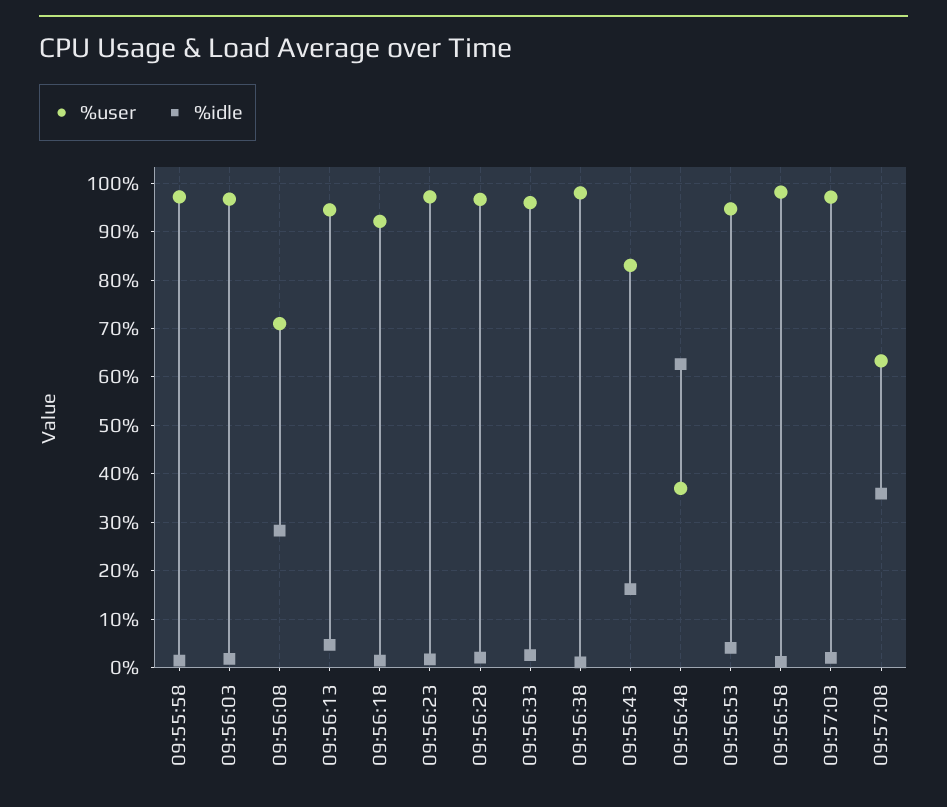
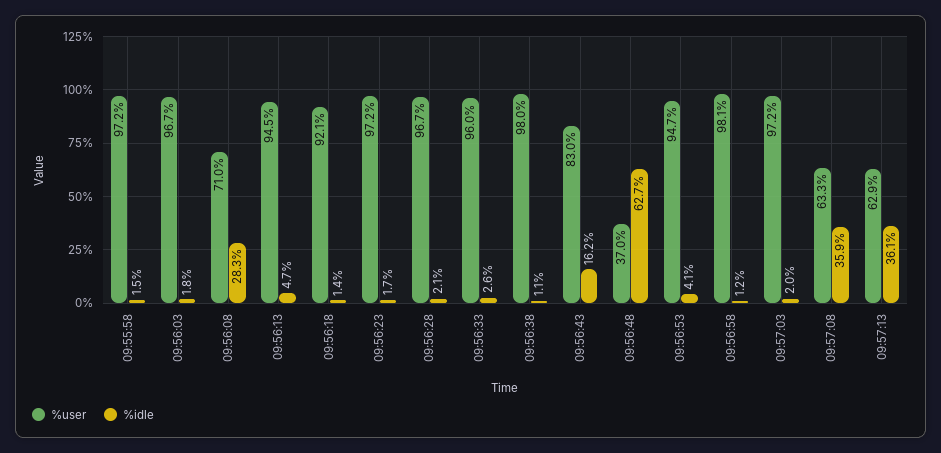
%user, 09:57:13: none -> 62.9
%idle, 09:57:13: none -> 36.1

